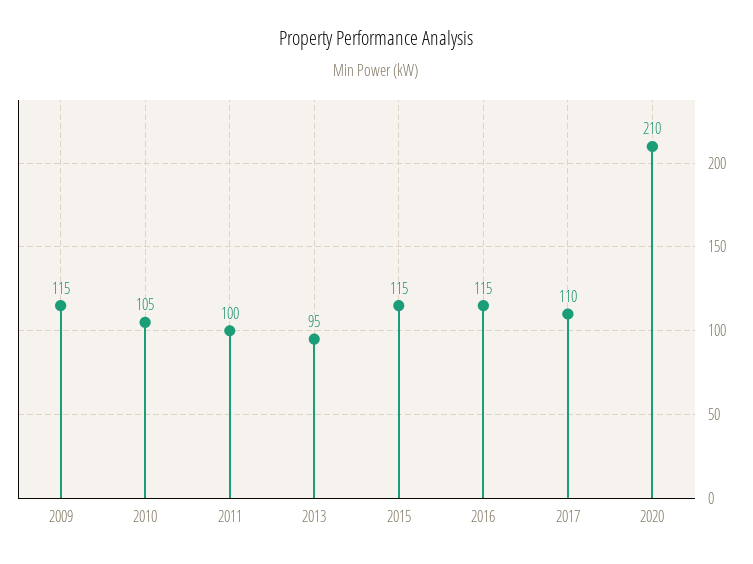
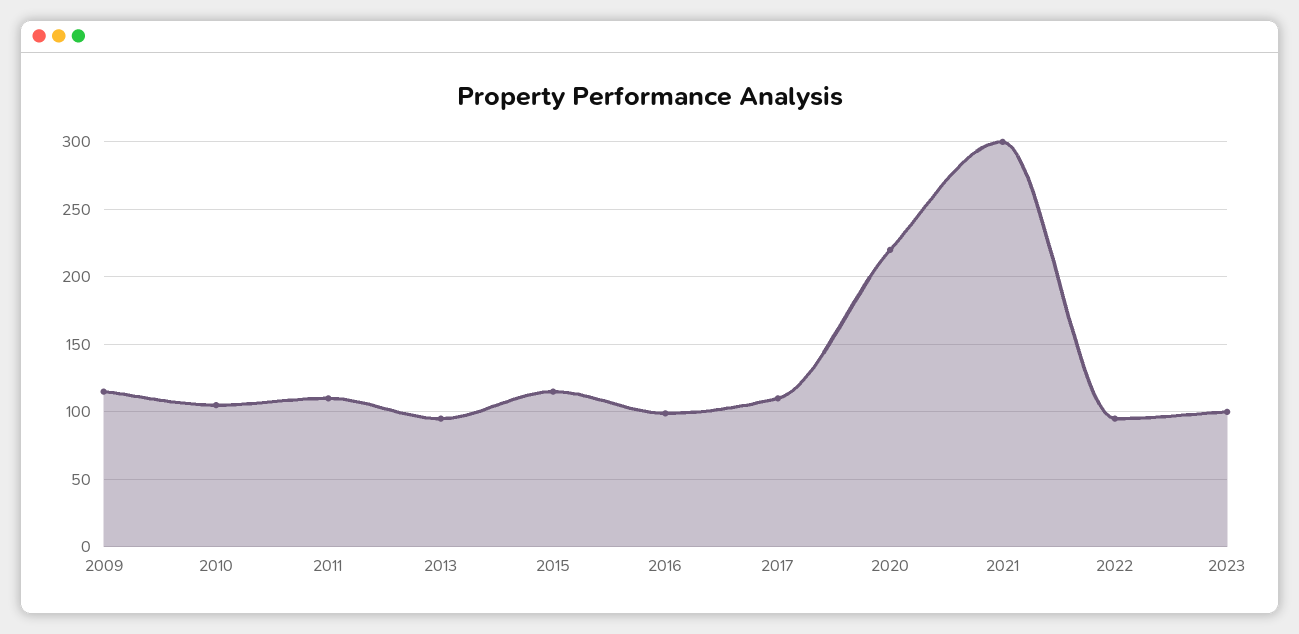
2011: 100 -> 110
2016: 115 -> 100
2020: 210 -> 220
2021: none -> 300
2022: none -> 95
2023: none -> 100

